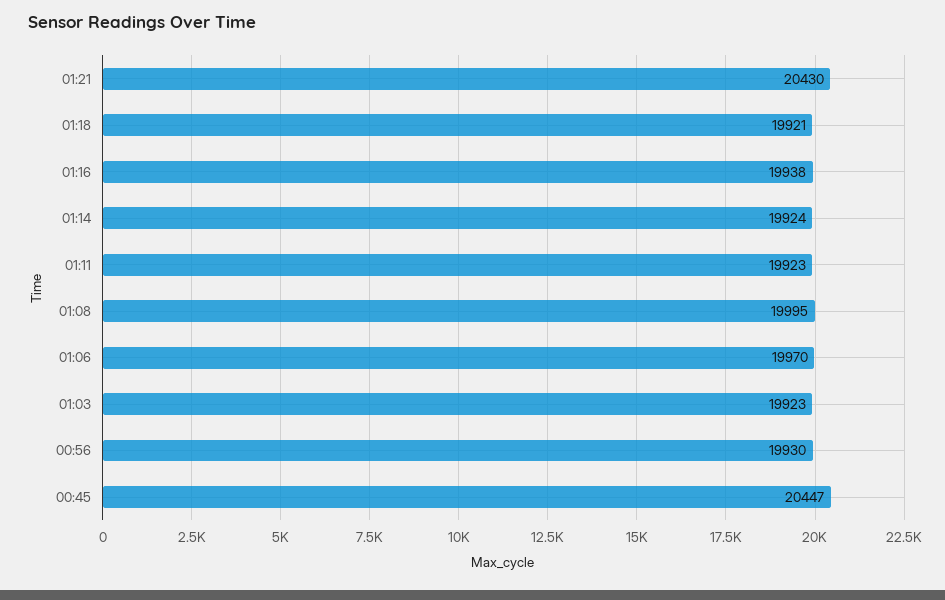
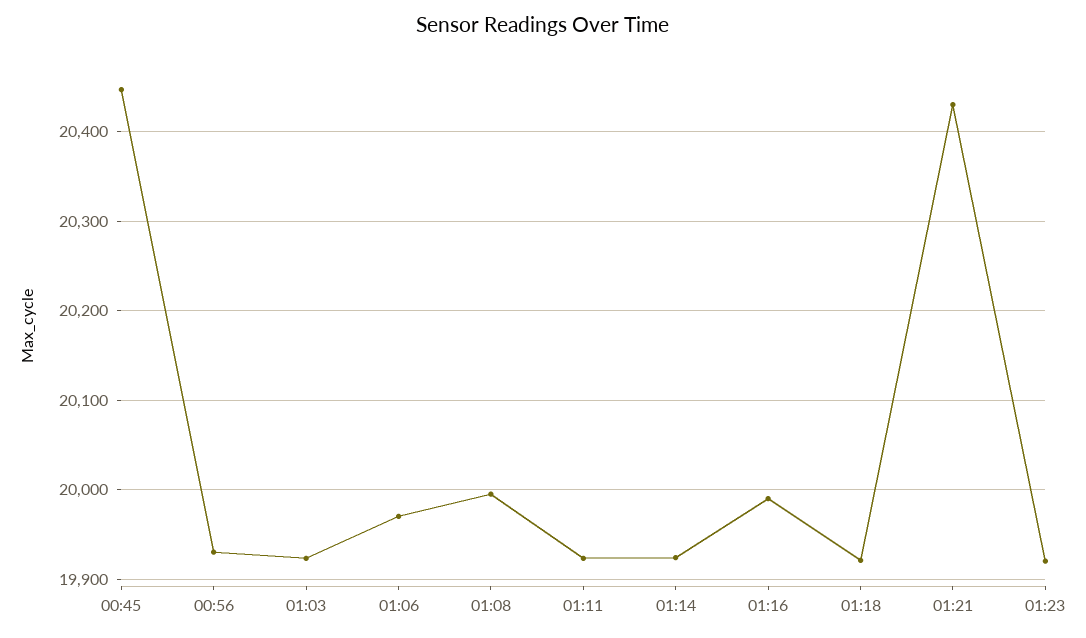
01:16: 19938 -> 19990
01:23: none -> 19920

